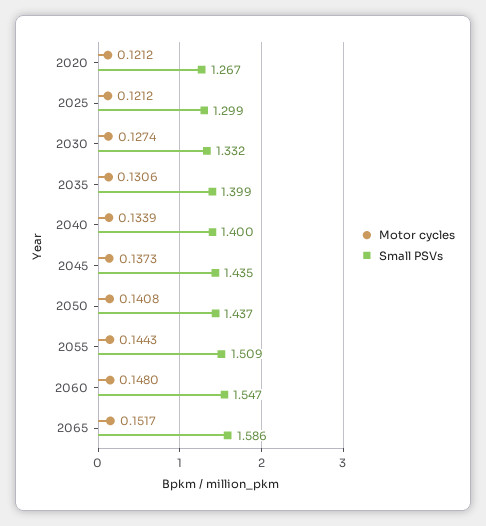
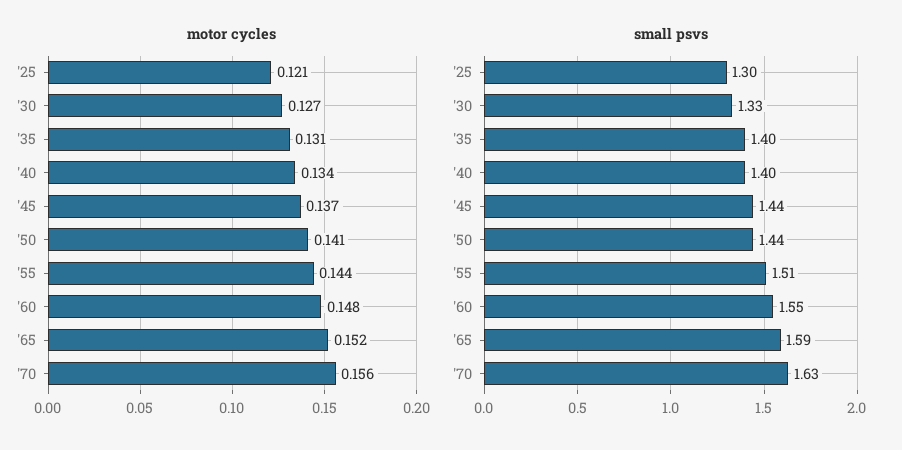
Motor cycles, 2020: 0.1212 -> none
Small PSVs, 2020: 1.267 -> none
Motor cycles, '70: none -> 0.156
Small PSVs, '70: none -> 1.63

